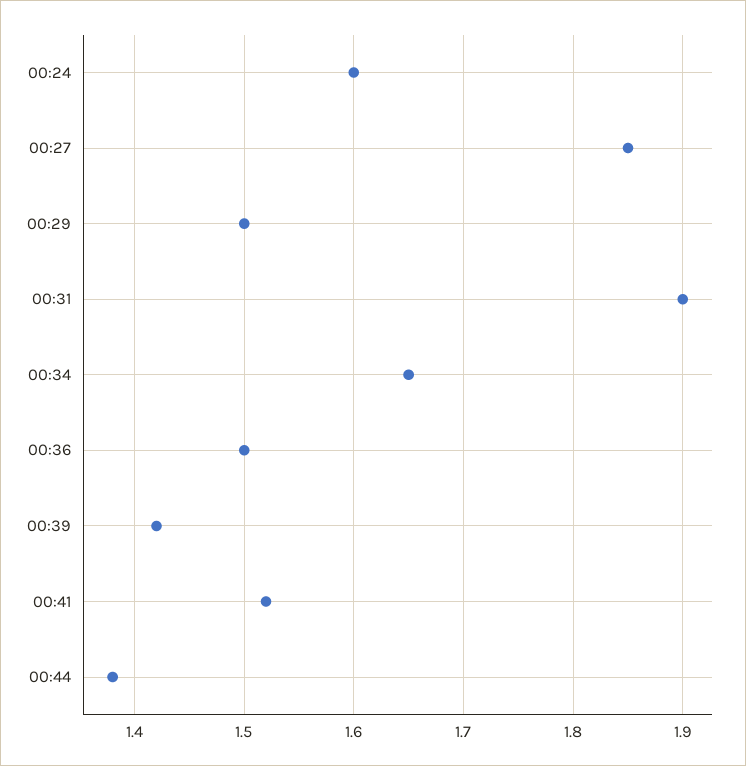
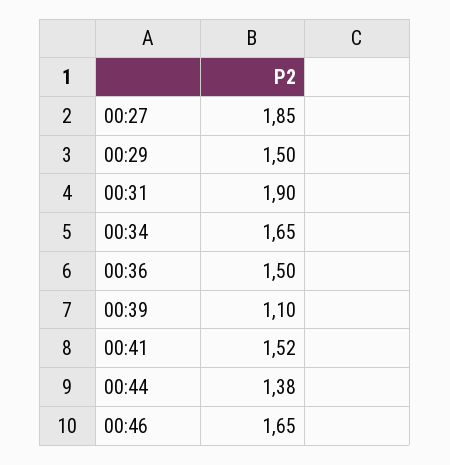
00:24: 1.6 -> none
00:39: 1.42 -> 1.1
00:46: none -> 1.65

